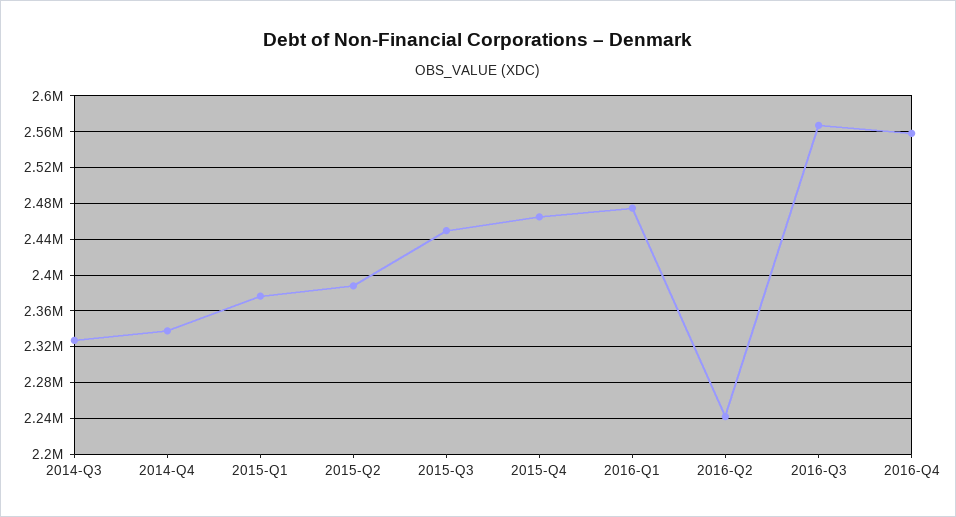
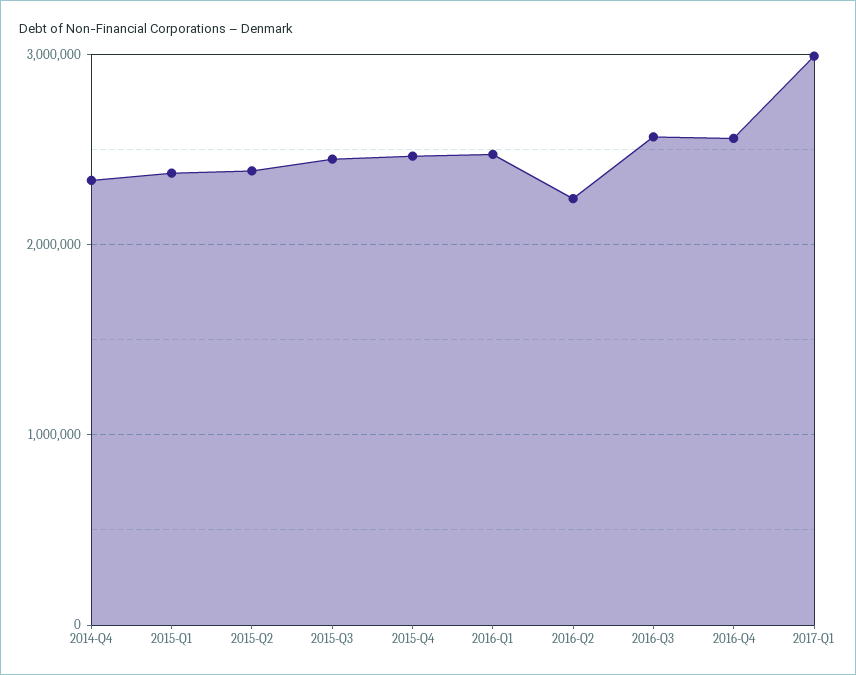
2014-Q3: 2330000 -> none
2017-Q1: none -> 3000000

